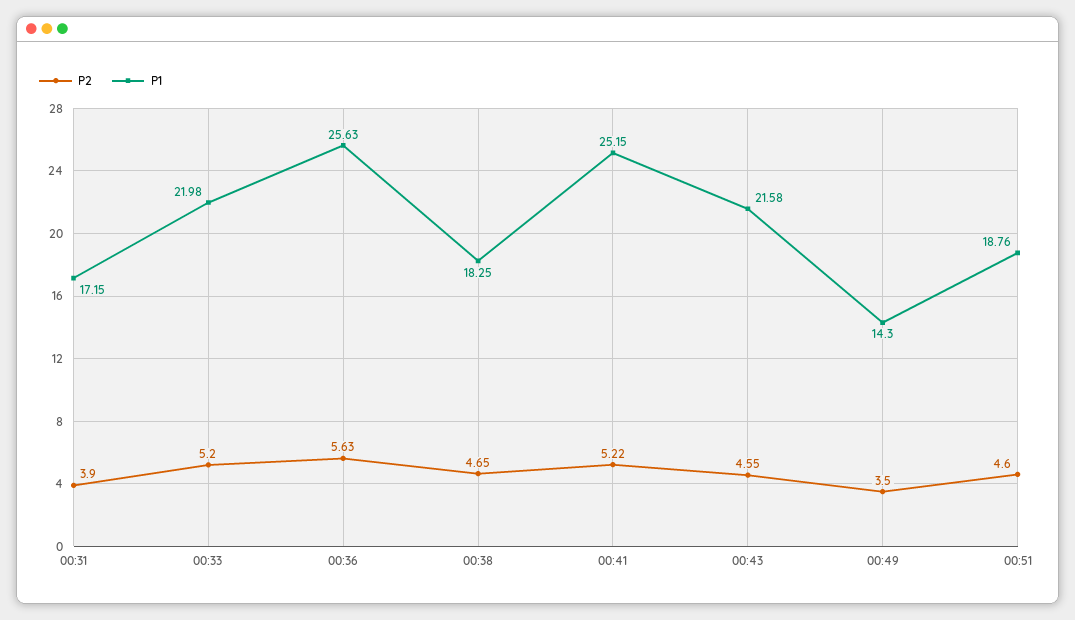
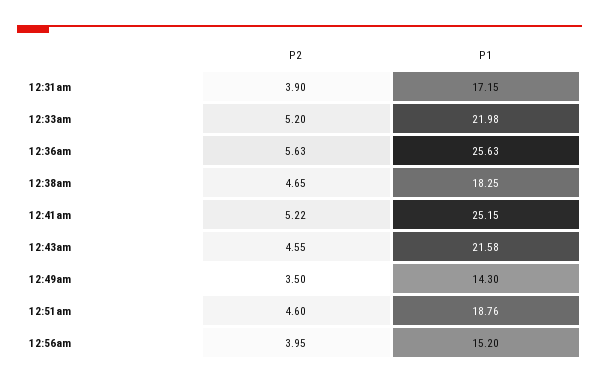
P2, 12:56am: none -> 3.95
P1, 12:56am: none -> 15.2

